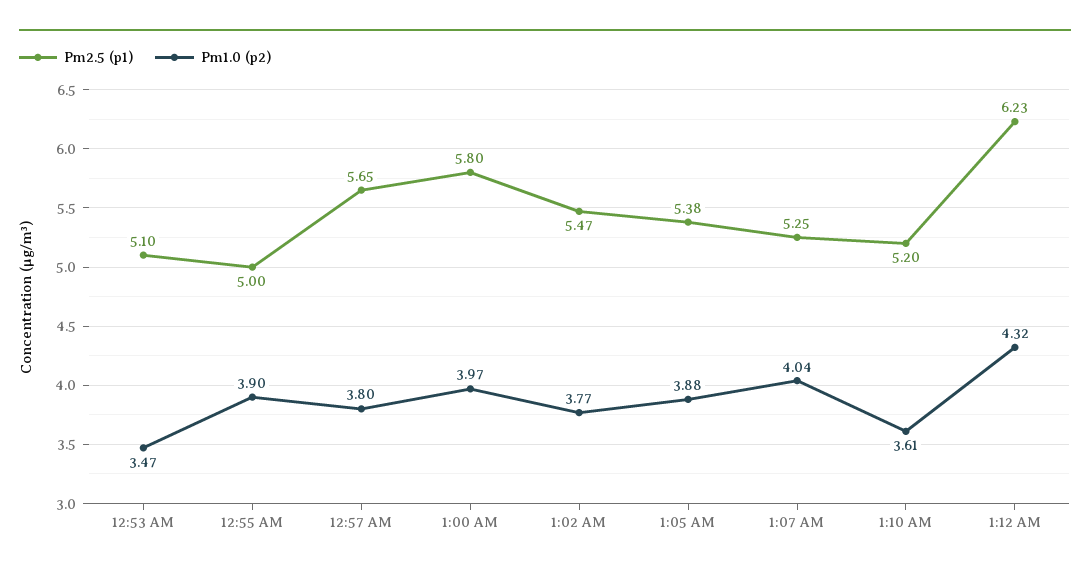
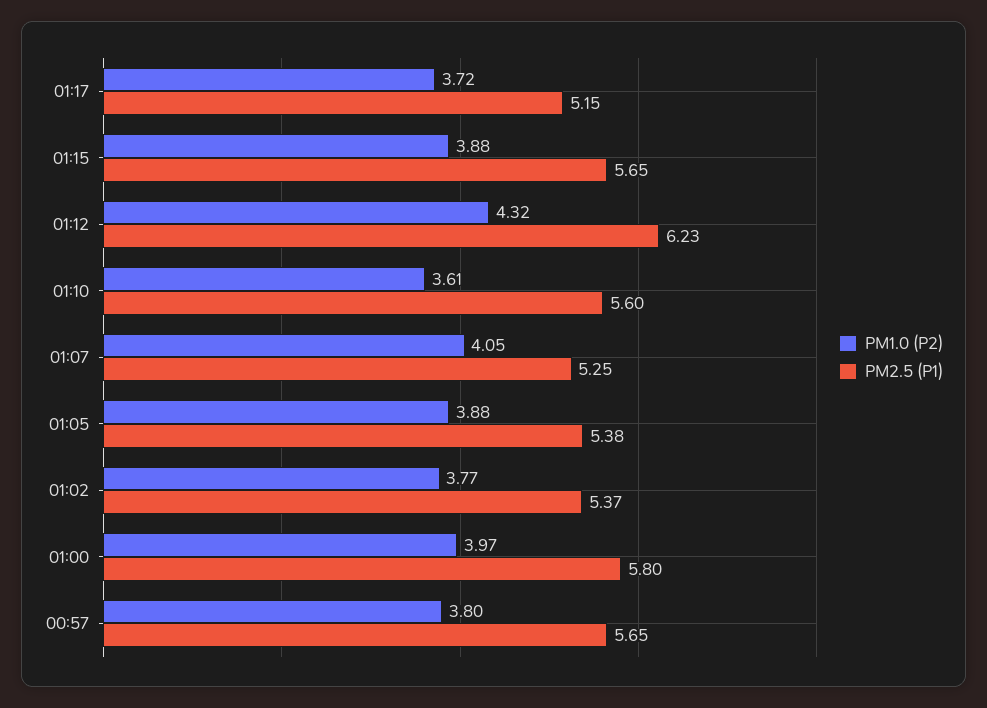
Pm2.5 (p1), 12:53 AM: 5.1 -> none
Pm1.0 (p2), 12:53 AM: 3.47 -> none
Pm2.5 (p1), 12:55 AM: 5 -> none
Pm1.0 (p2), 12:55 AM: 3.9 -> none
Pm2.5 (p1), 1:02 AM: 5.47 -> 5.37
Pm1.0 (p2), 1:07 AM: 4.04 -> 4.05
Pm2.5 (p1), 1:10 AM: 5.2 -> 5.6
Pm1.0 (p2), 01:17: none -> 3.72
Pm2.5 (p1), 01:17: none -> 5.15
Pm1.0 (p2), 01:15: none -> 3.88
Pm2.5 (p1), 01:15: none -> 5.65

